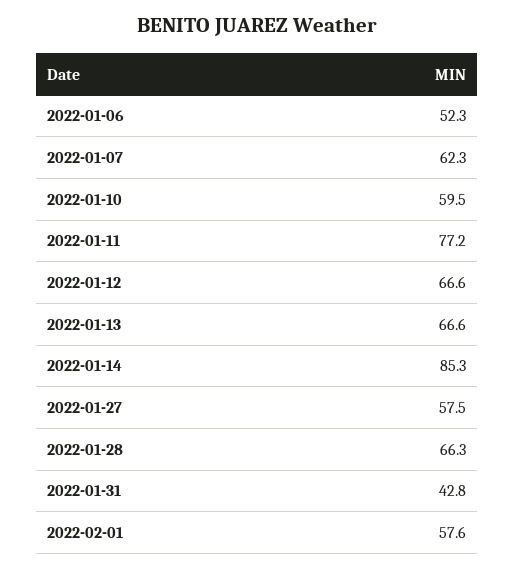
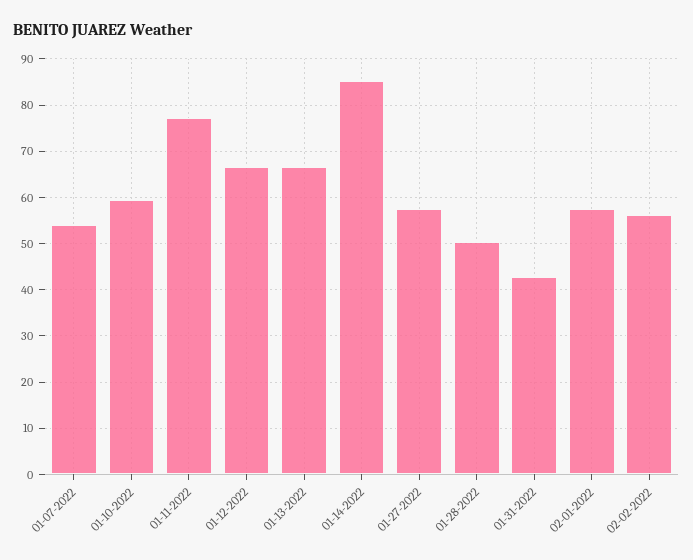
2022-01-06: 52.3 -> none
2022-01-07: 62.3 -> 54
2022-01-28: 66.3 -> 50
02-02-2022: none -> 56

